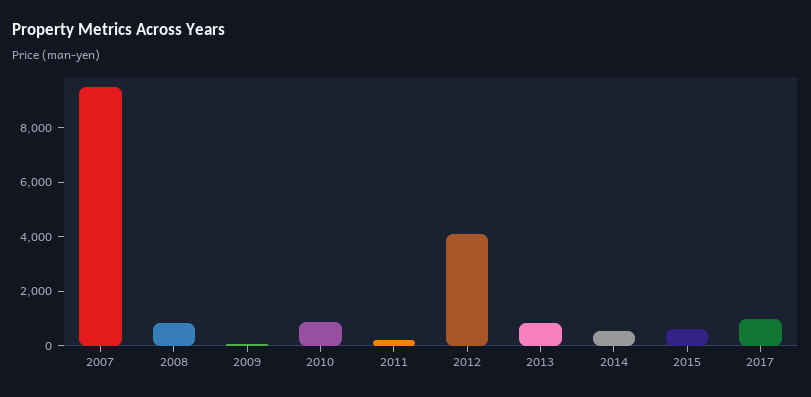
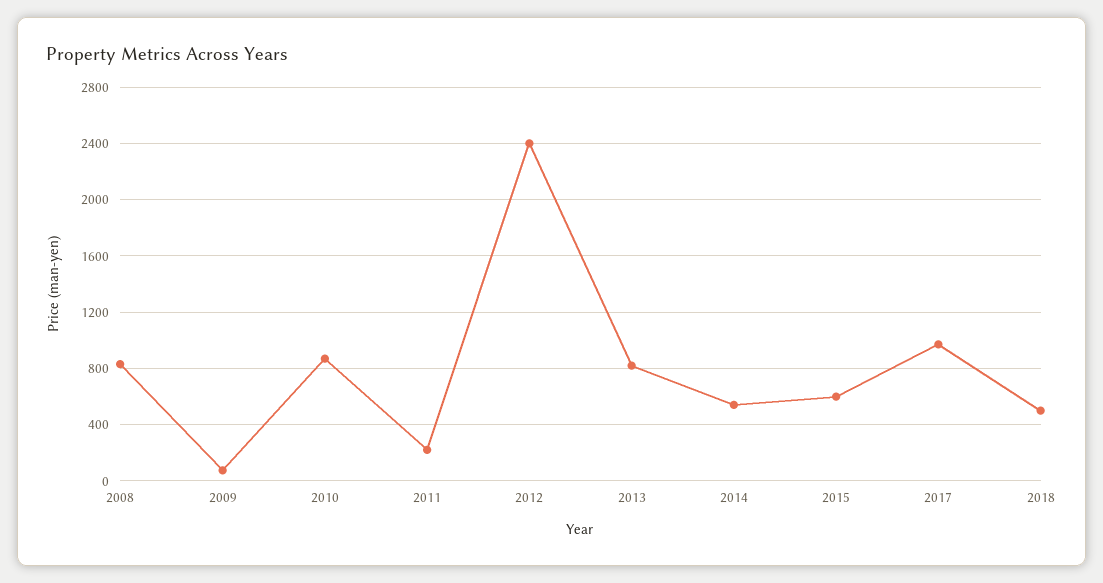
2007: 9500 -> none
2012: 4000 -> 2400
2018: none -> 500

